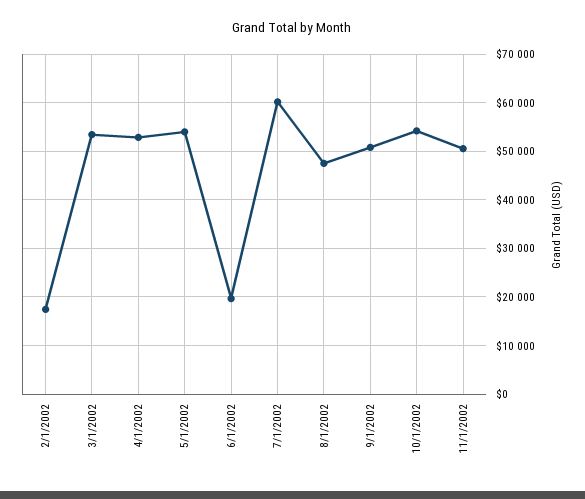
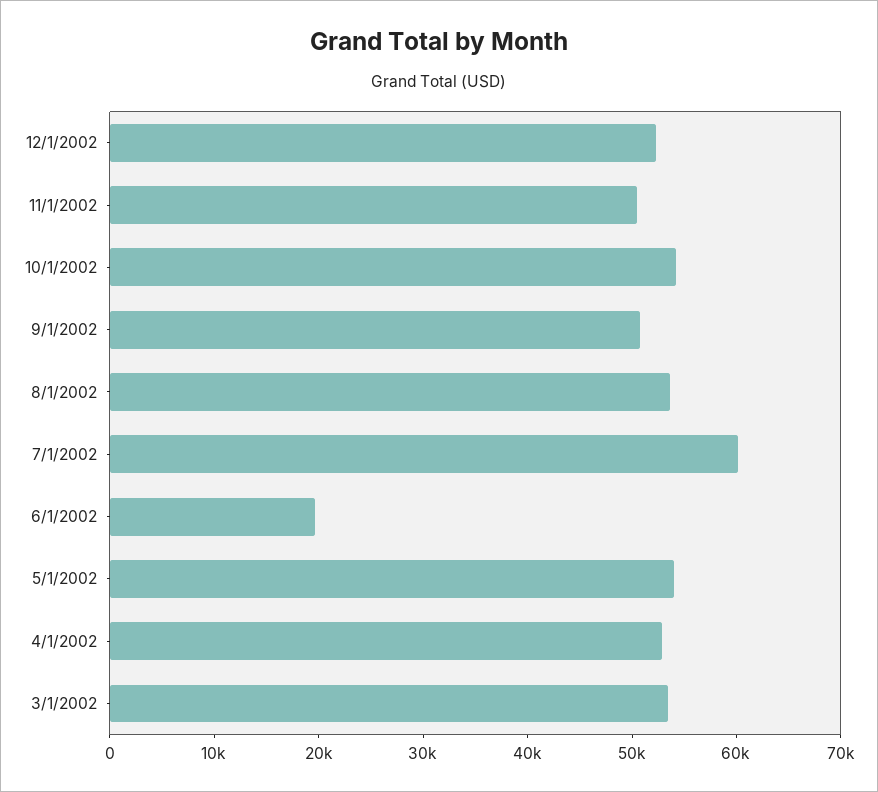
2/1/2002: 18000 -> none
8/1/2002: 48000 -> 54000
12/1/2002: none -> 52000

